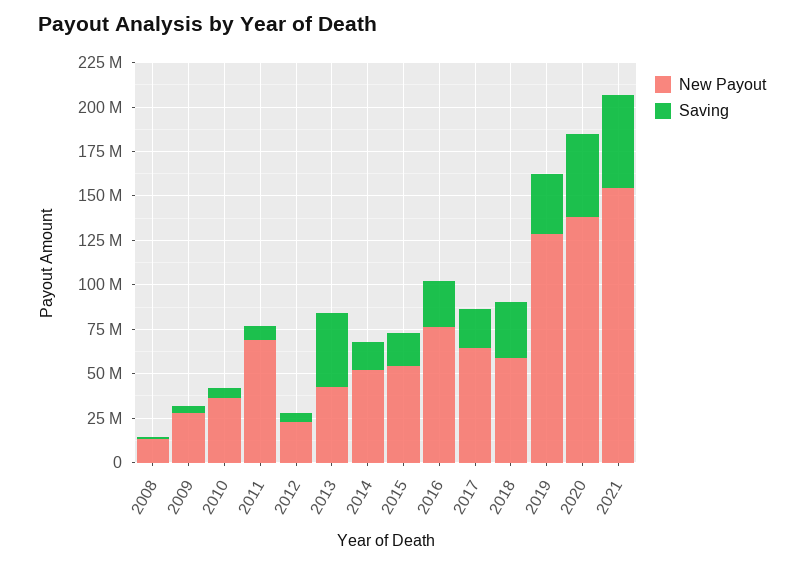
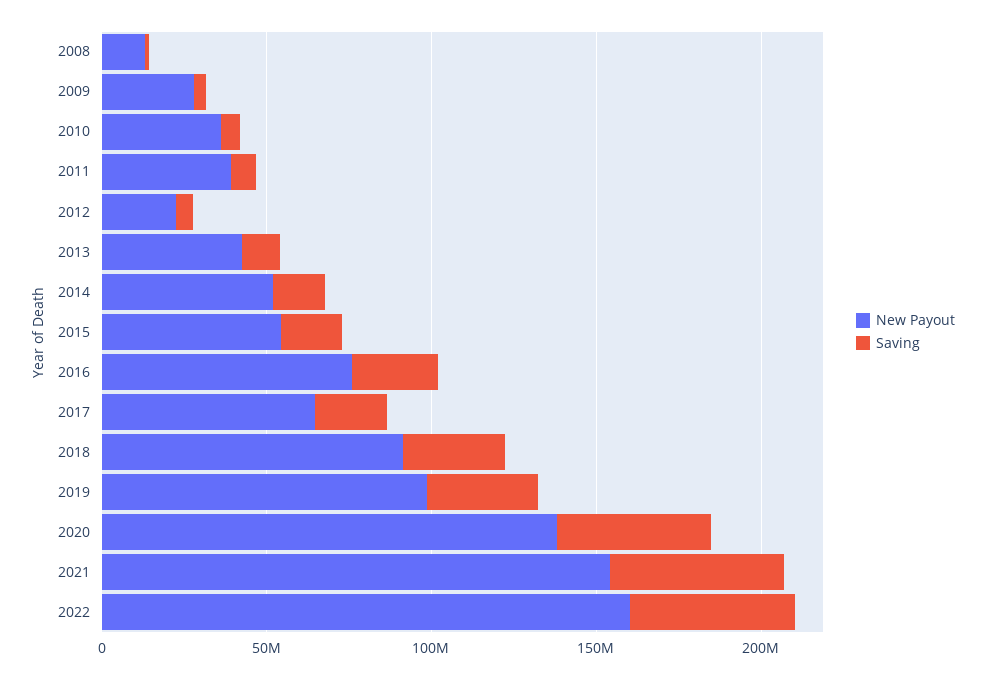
New Payout, 2011: 70000000 -> 40000000
Saving, 2013: 40000000 -> 10000000
New Payout, 2018: 60000000 -> 90000000
New Payout, 2019: 130000000 -> 100000000
New Payout, 2022: none -> 160000000
Saving, 2022: none -> 50000000

